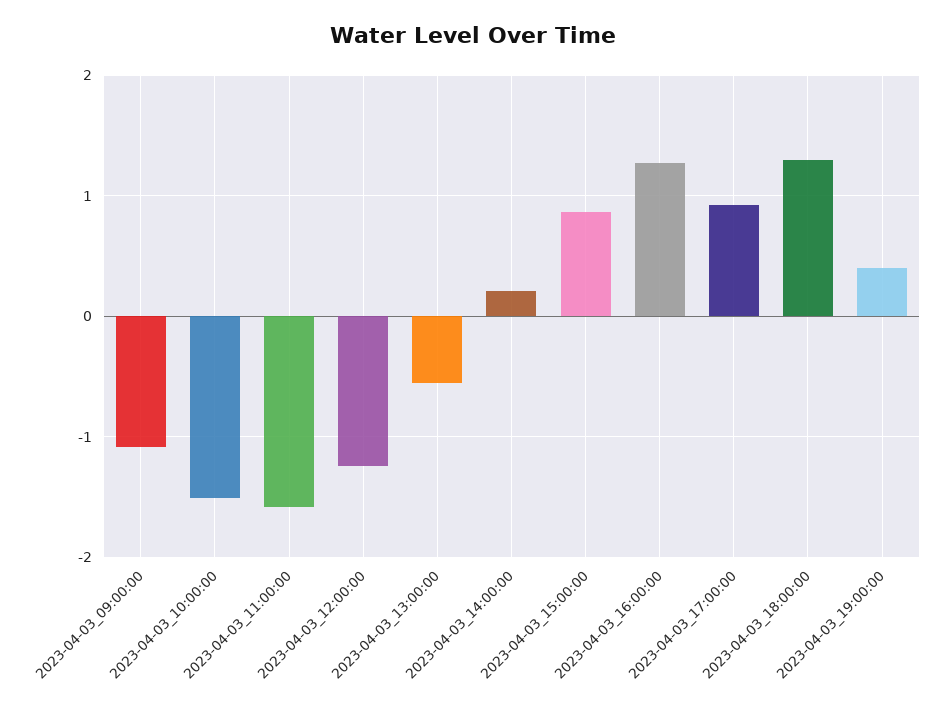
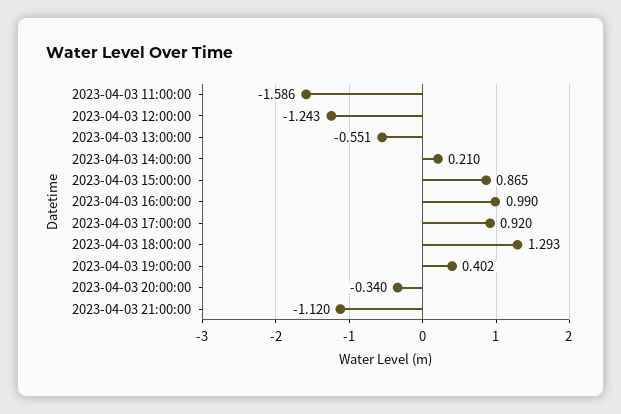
2023-04-03_09:00:00: -1.1 -> none
2023-04-03_10:00:00: -1.5 -> none
2023-04-03_16:00:00: 1.3 -> 0.99
2023-04-03 20:00:00: none -> -0.34
2023-04-03 21:00:00: none -> -1.12

